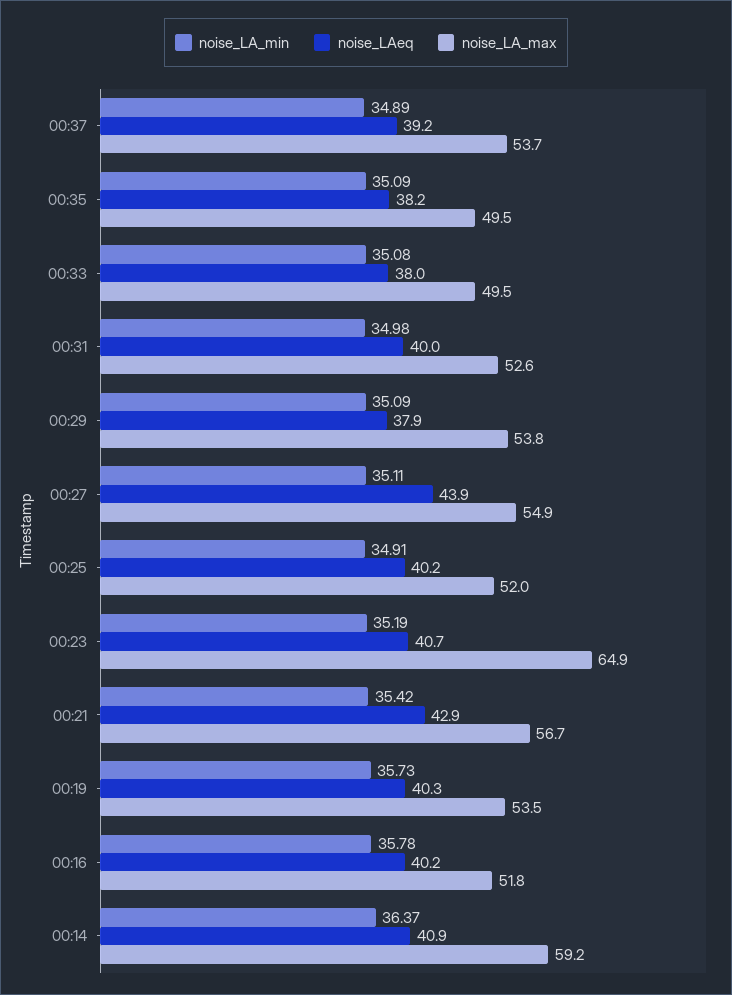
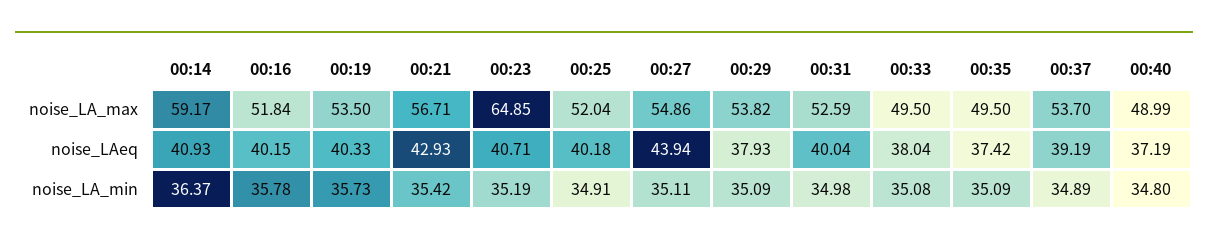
noise_LAeq, 00:35: 38.2 -> 37.42
noise_LA_max, 00:40: none -> 48.99
noise_LAeq, 00:40: none -> 37.19
noise_LA_min, 00:40: none -> 34.8

